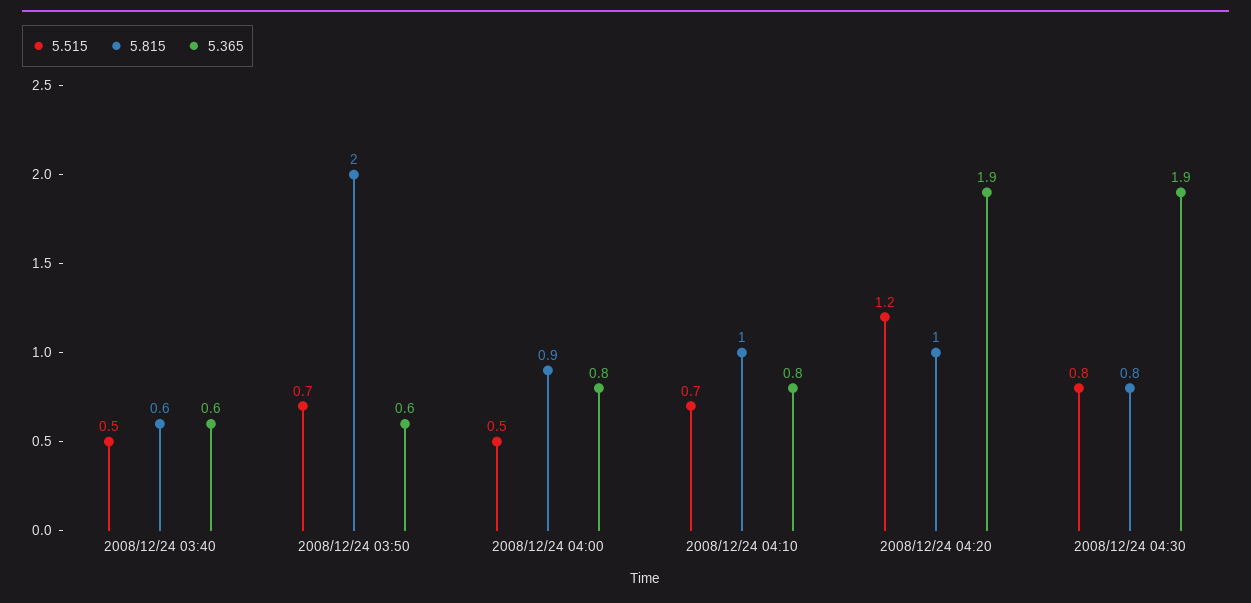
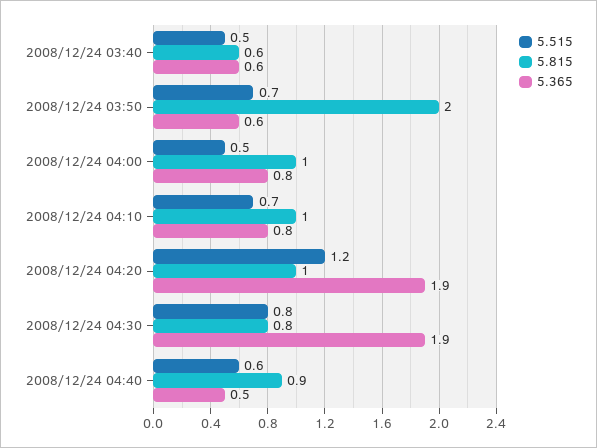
5.815, 2008/12/24 04:00: 0.9 -> 1
5.515, 2008/12/24 04:40: none -> 0.6
5.815, 2008/12/24 04:40: none -> 0.9
5.365, 2008/12/24 04:40: none -> 0.5

